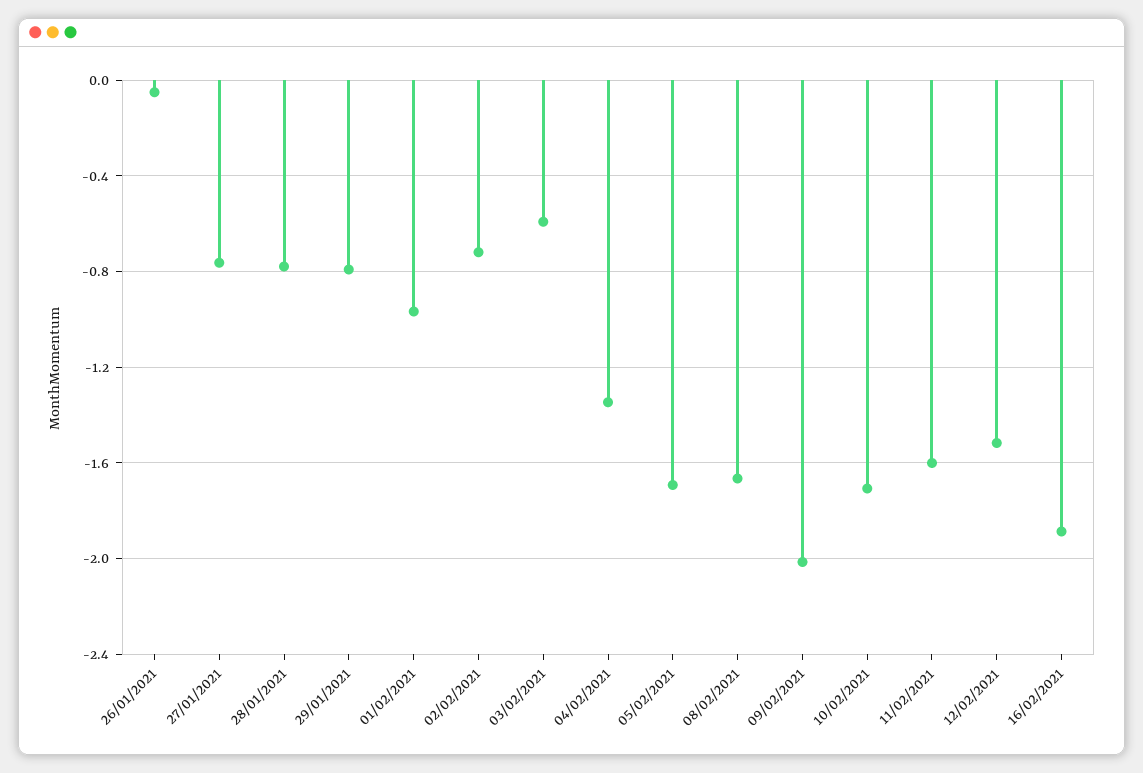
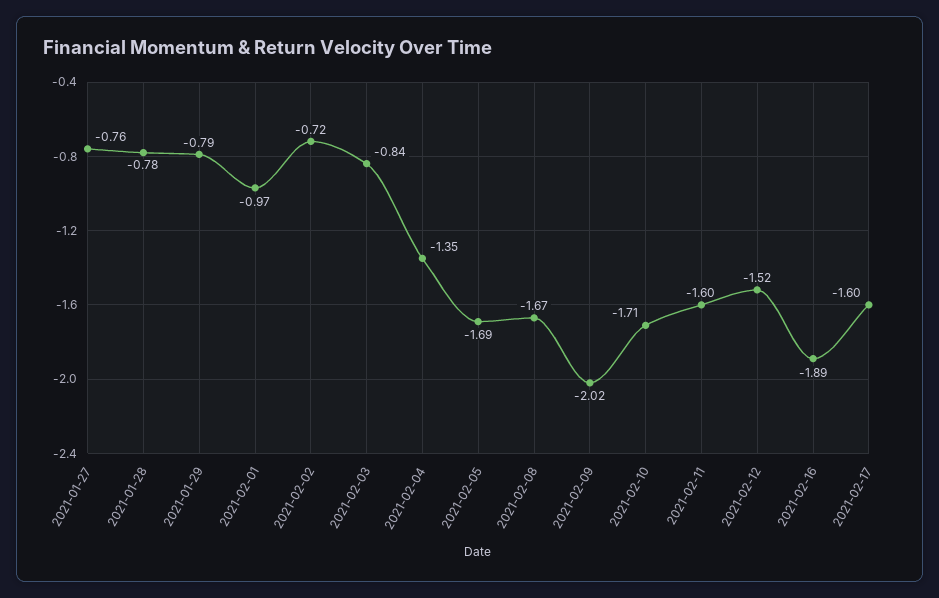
26/01/2021: -0.05 -> none
03/02/2021: -0.6 -> -0.84
2021-02-17: none -> -1.6

